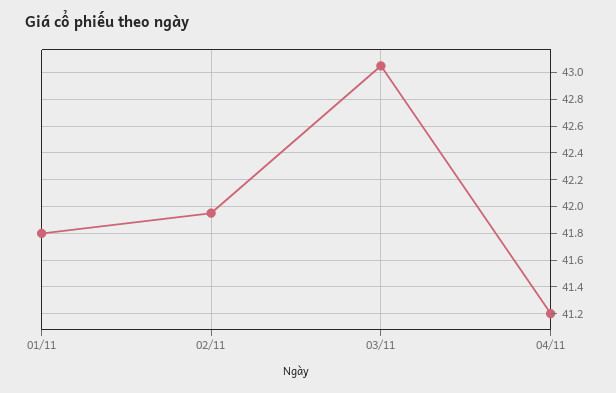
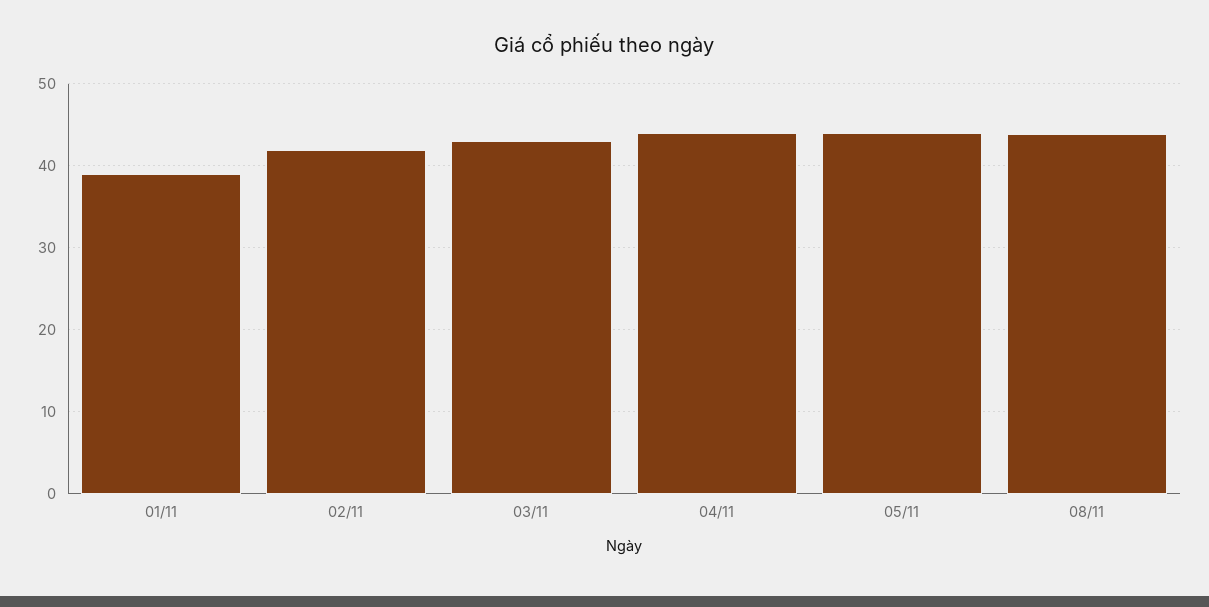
01/11: 41.8 -> 39
04/11: 41.2 -> 44
05/11: none -> 44
08/11: none -> 44

